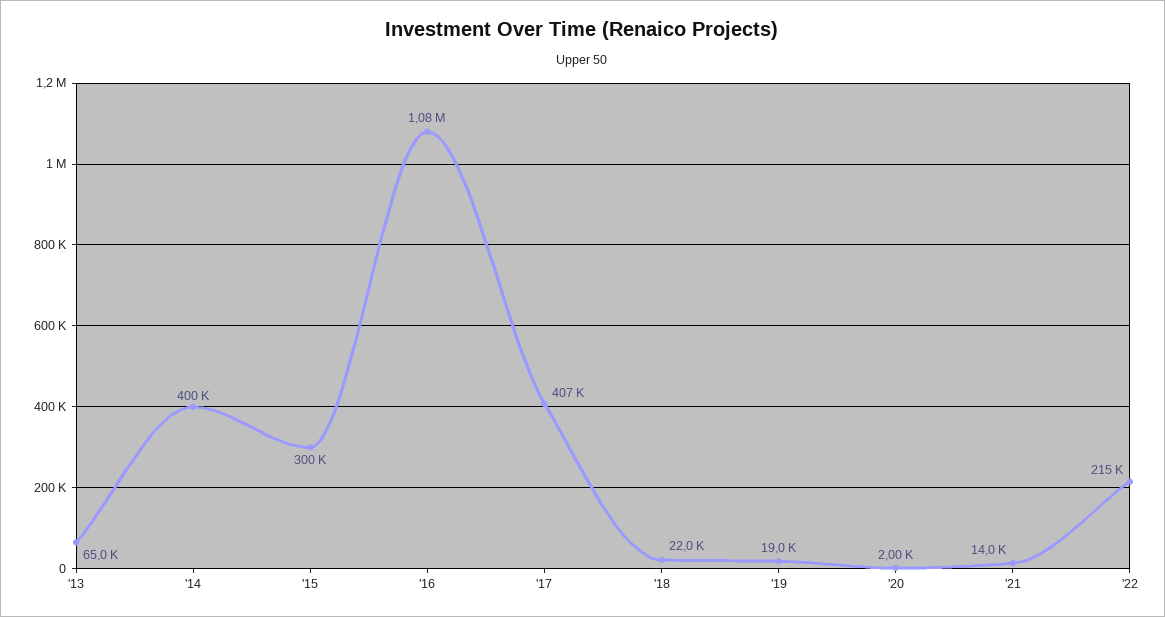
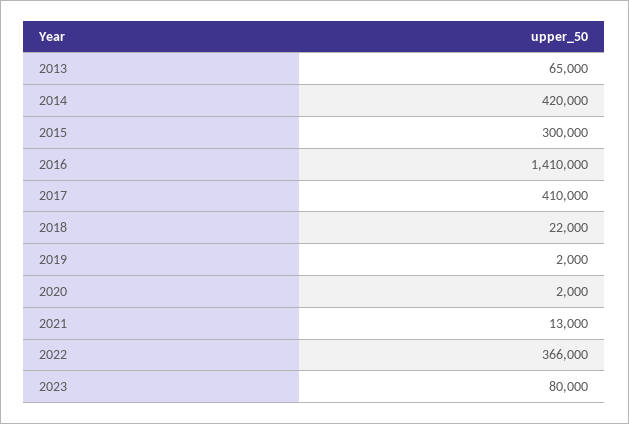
'14: 400000 -> 420000
'16: 1080000 -> 1410000
'17: 407000 -> 410000
'19: 19000 -> 2000
'21: 14000 -> 13000
'22: 215000 -> 366000
2023: none -> 80000

